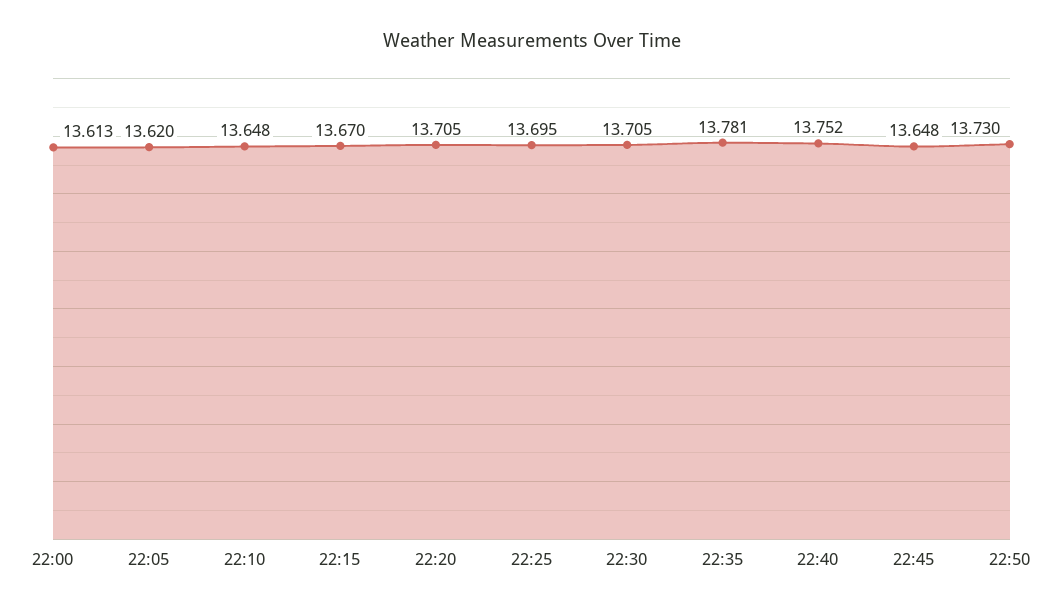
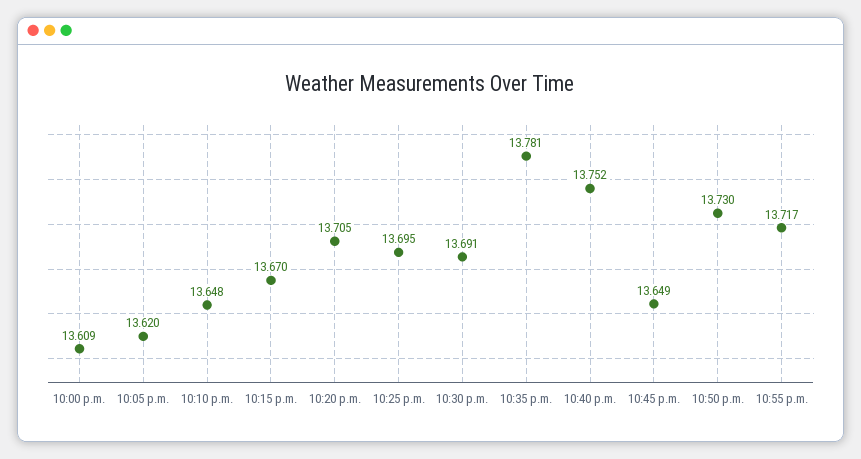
22:00: 13.613 -> 13.609
22:30: 13.705 -> 13.691
22:45: 13.648 -> 13.649
10:55 p.m.: none -> 13.717

